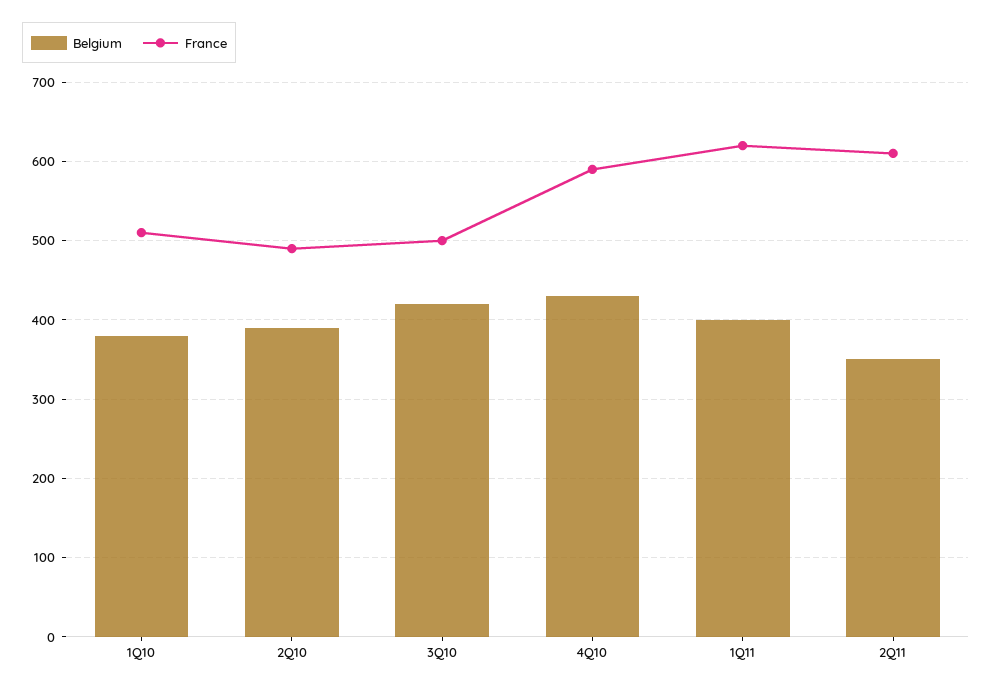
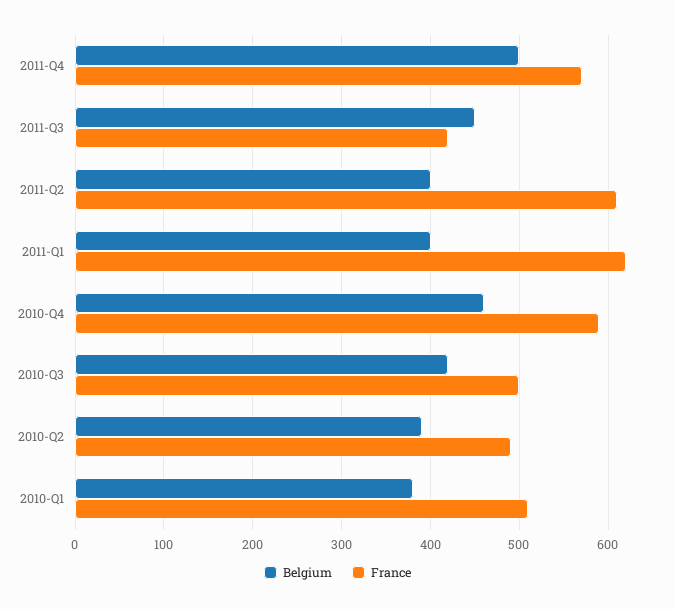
Belgium, 4Q10: 430 -> 460
Belgium, 2Q11: 350 -> 400
Belgium, 2011-Q4: none -> 500
France, 2011-Q4: none -> 570
Belgium, 2011-Q3: none -> 450
France, 2011-Q3: none -> 420

